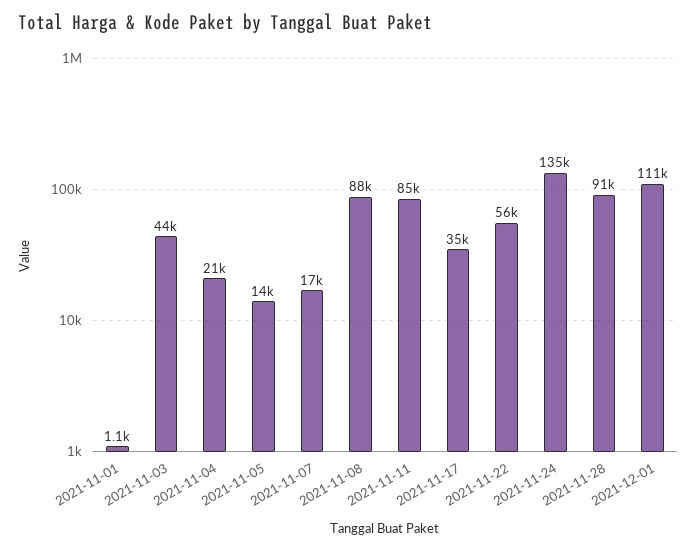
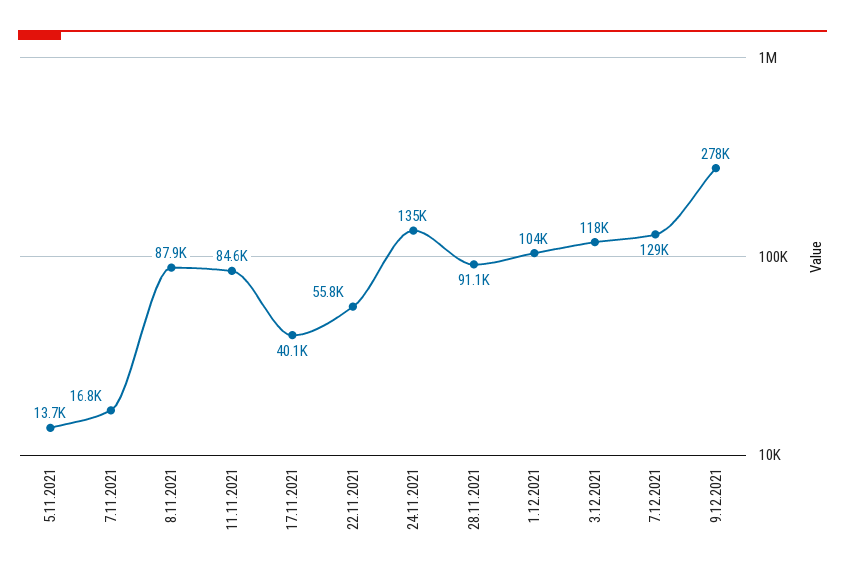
2021-11-01: 1100 -> none
2021-11-03: 44000 -> none
2021-11-04: 21000 -> none
2021-11-17: 35000 -> 40100
2021-12-01: 111000 -> 104000
3.12.2021: none -> 118000
7.12.2021: none -> 129000
9.12.2021: none -> 278000

